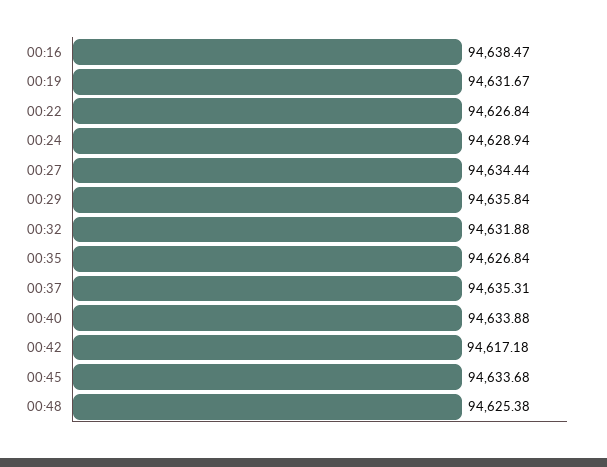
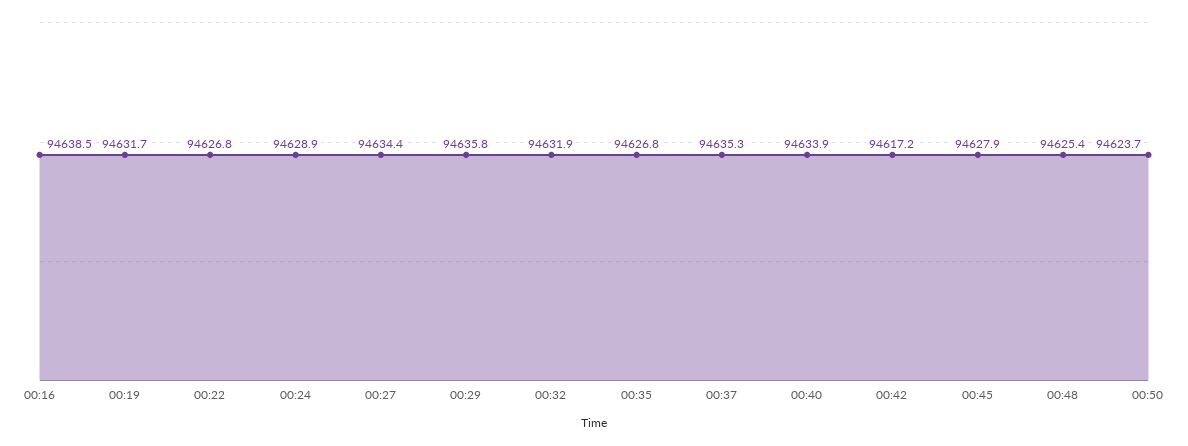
00:45: 94633.68 -> 94627.9
00:50: none -> 94623.7

